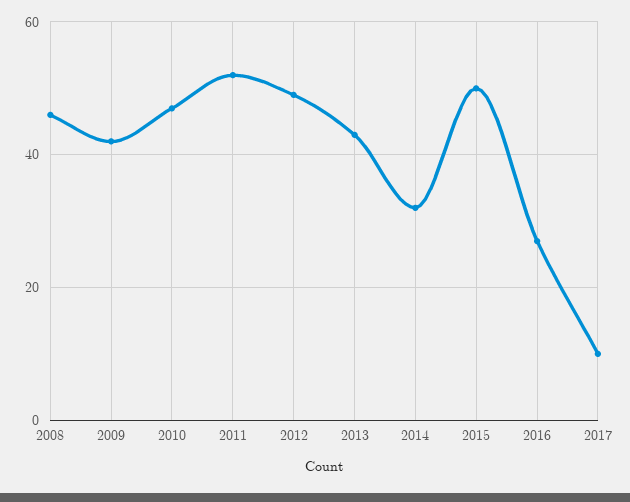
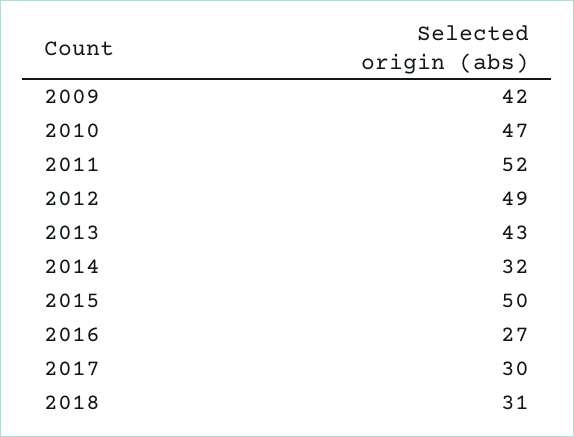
2008: 45 -> none
2017: 10 -> 30
2018: none -> 31

